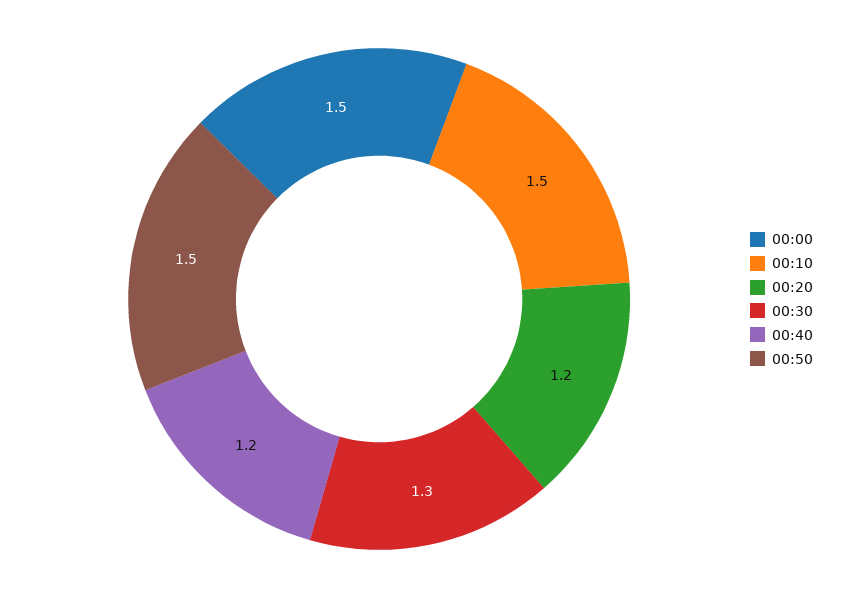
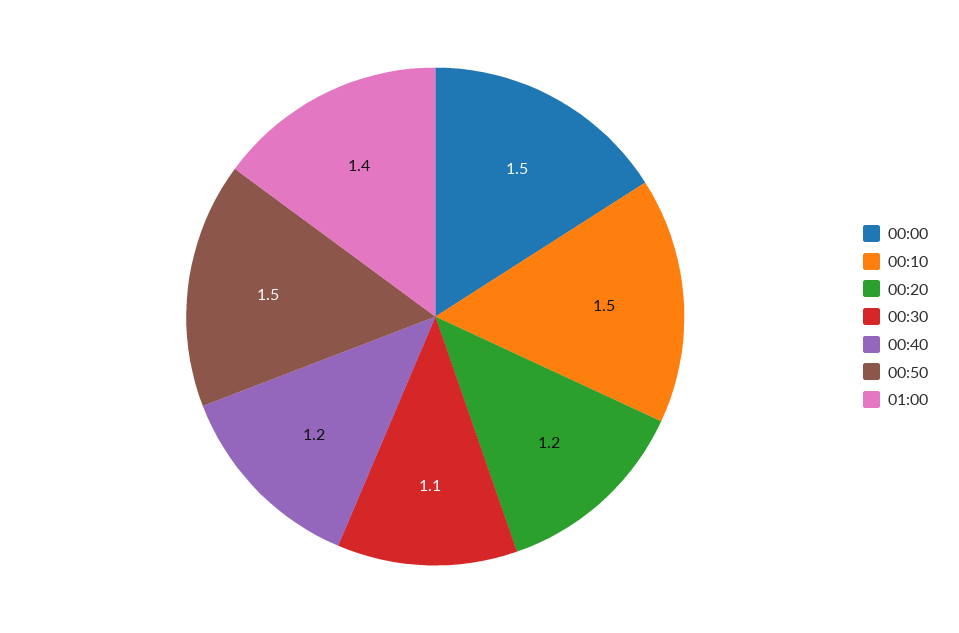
00:30: 1.3 -> 1.1
01:00: none -> 1.4

